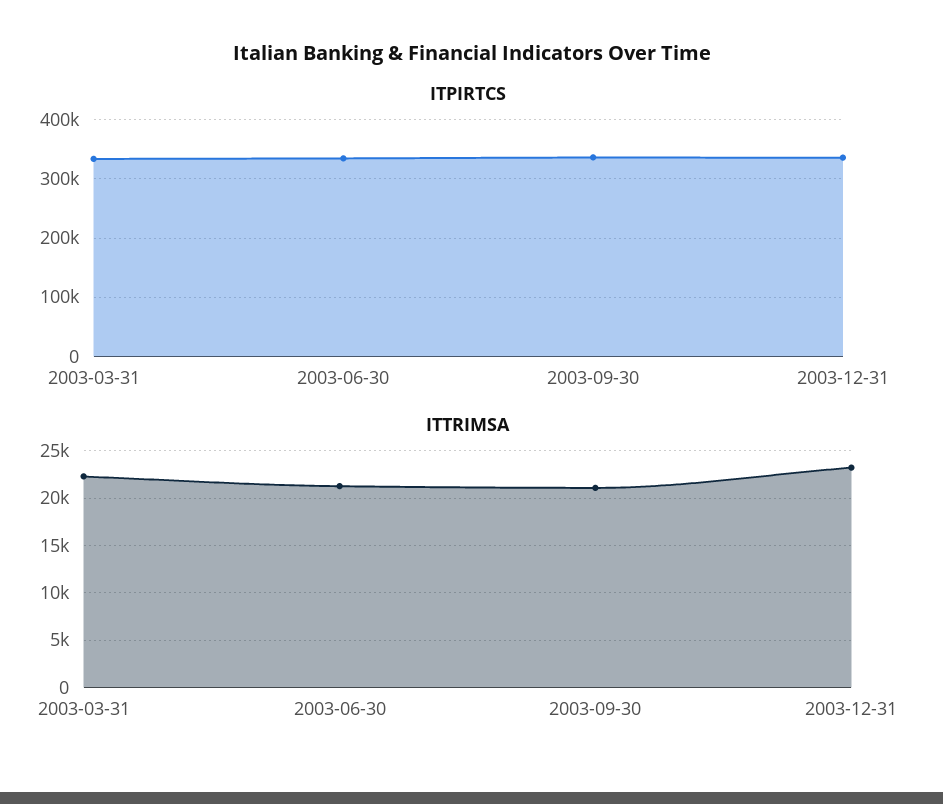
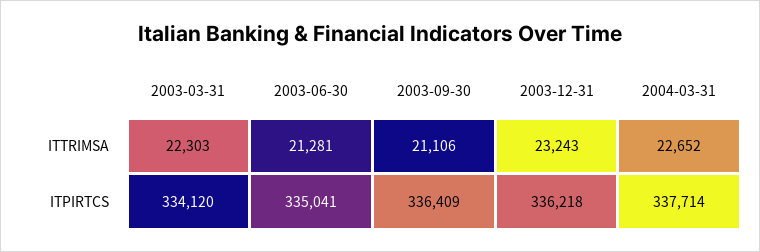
ITTRIMSA, 2004-03-31: none -> 22652
ITPIRTCS, 2004-03-31: none -> 337714

